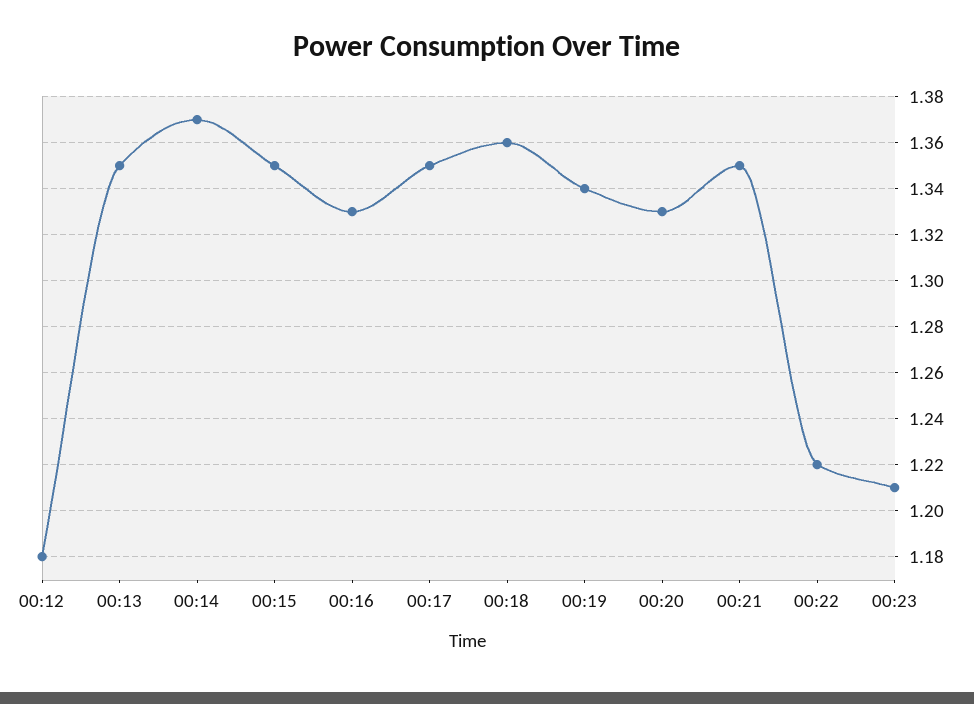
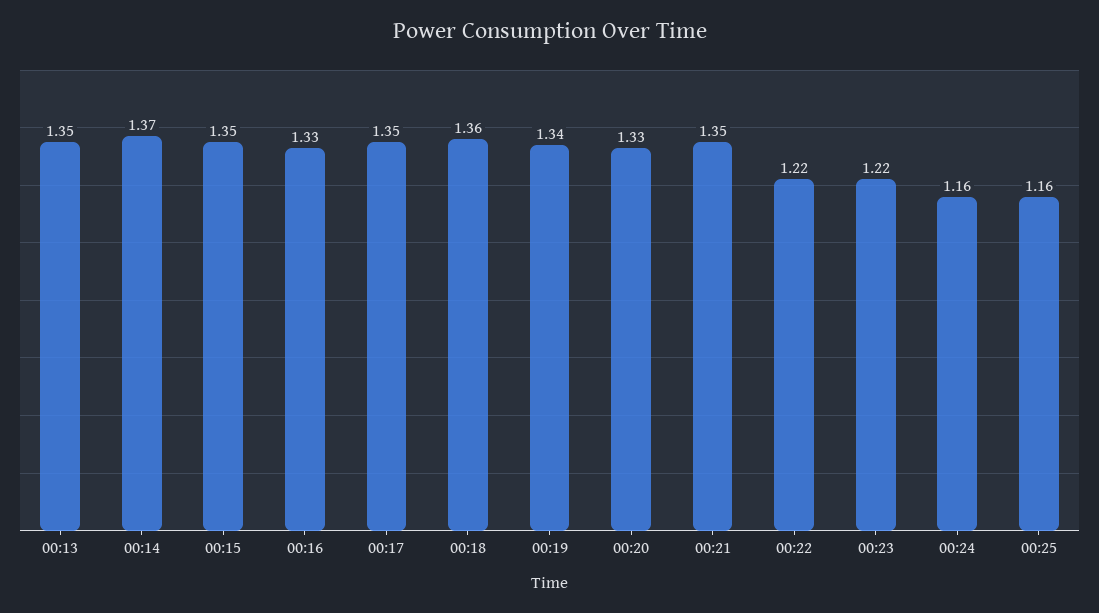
00:12: 1.18 -> none
00:23: 1.21 -> 1.22
00:24: none -> 1.16
00:25: none -> 1.16

